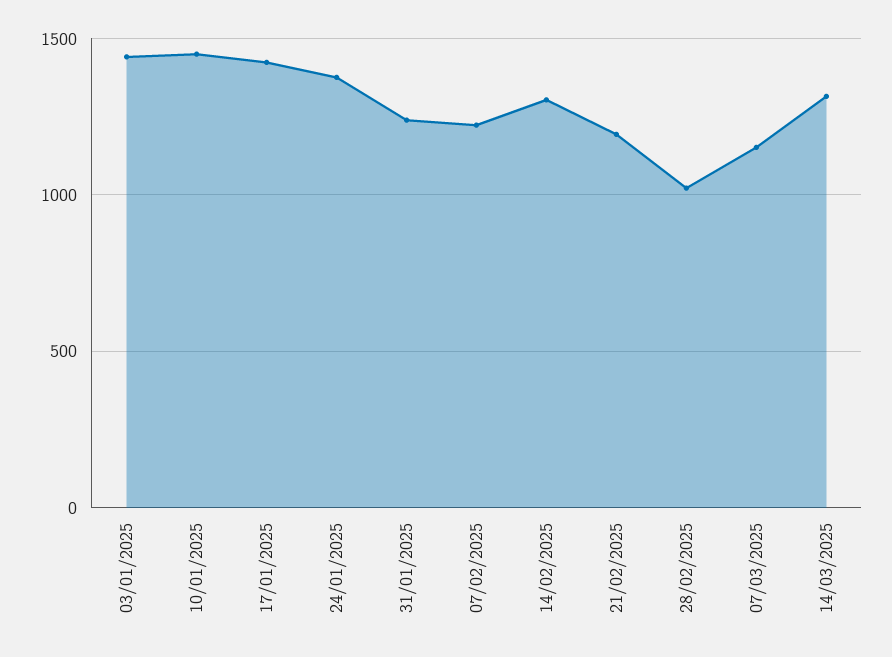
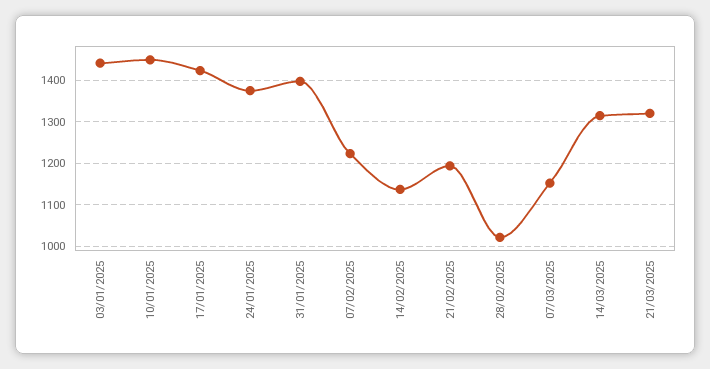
31/01/2025: 1250 -> 1400
14/02/2025: 1300 -> 1140
21/03/2025: none -> 1320

